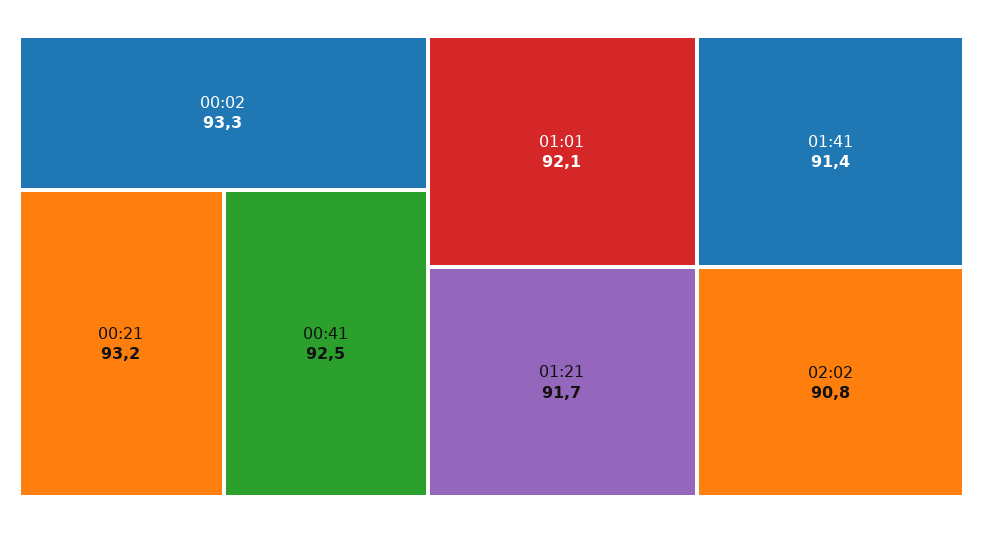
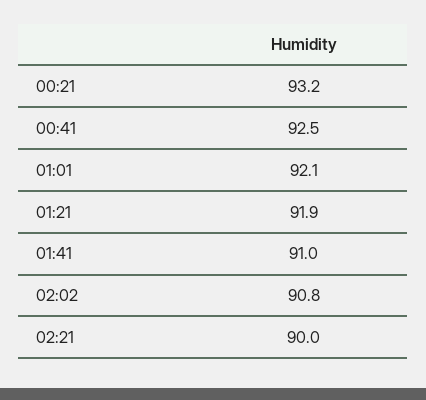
00:02: 93.3 -> none
01:21: 91.7 -> 91.9
01:41: 91.4 -> 91
02:21: none -> 90

